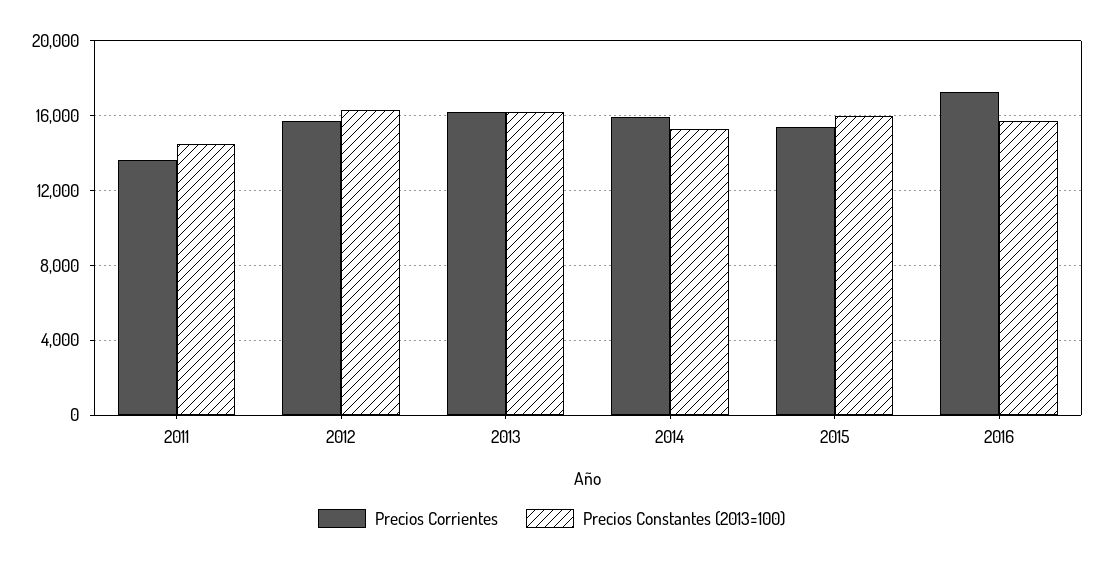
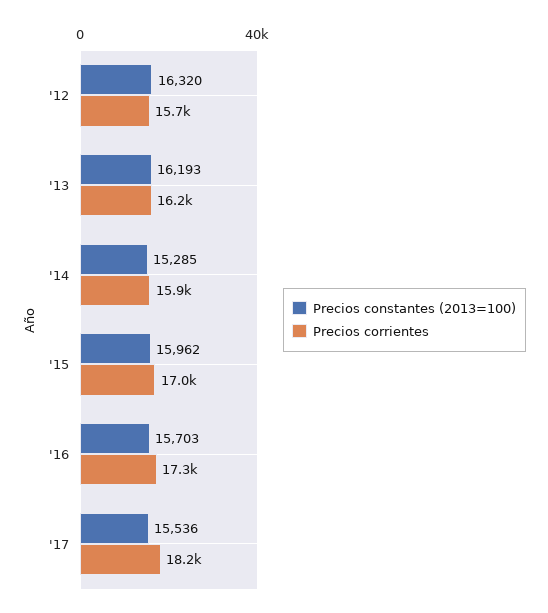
Precios Corrientes, 2011: 13500 -> none
Precios Constantes (2013=100), 2011: 14500 -> none
Precios Corrientes, 2015: 15500 -> 17000
Precios Constantes (2013=100), '17: none -> 15536
Precios Corrientes, '17: none -> 18200

